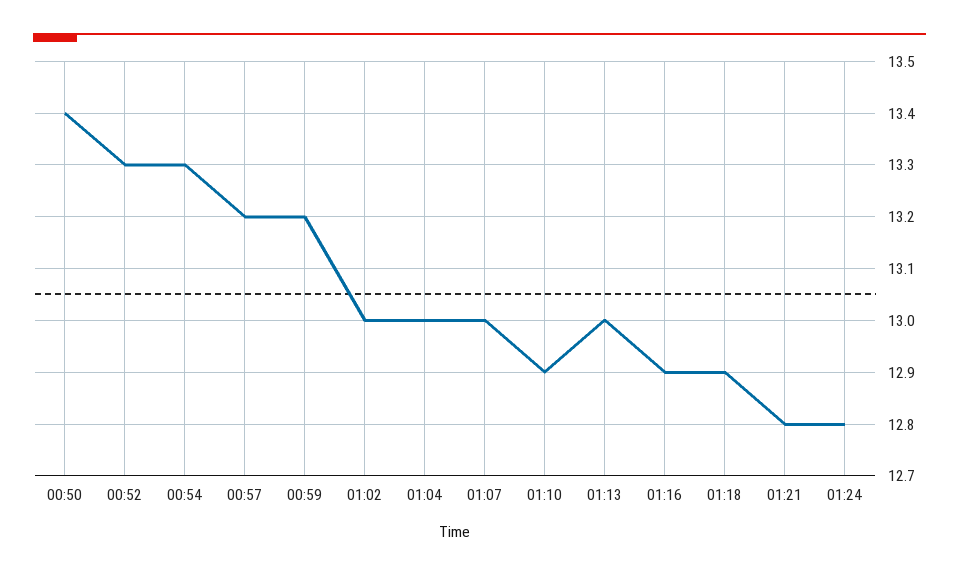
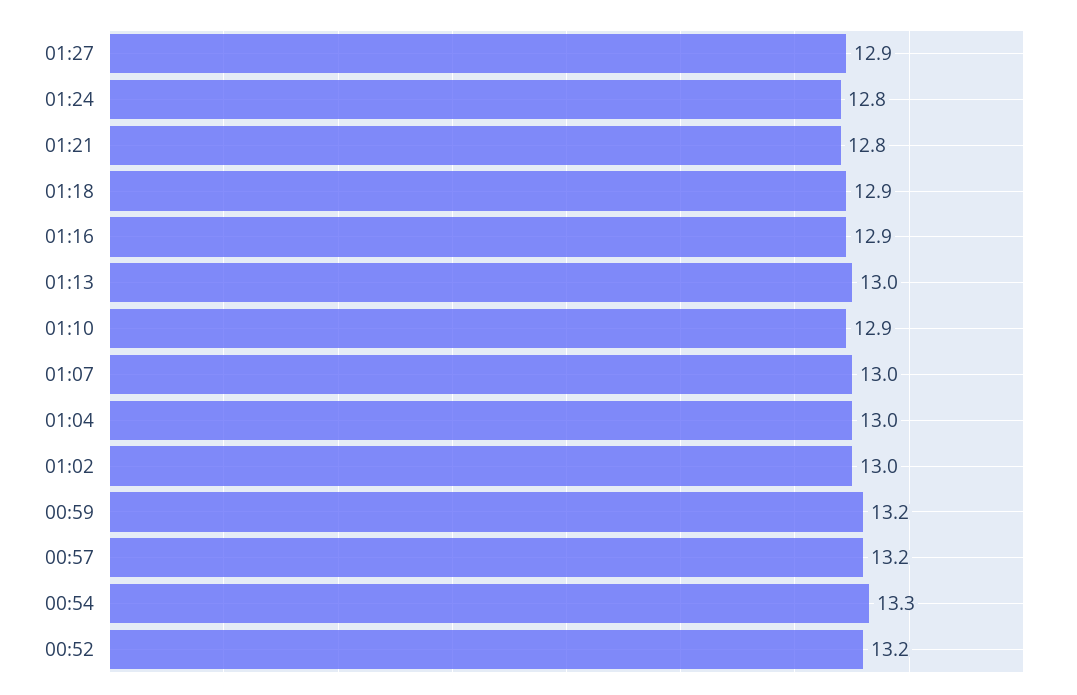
00:50: 13.4 -> none
00:52: 13.3 -> 13.2
01:27: none -> 12.9

